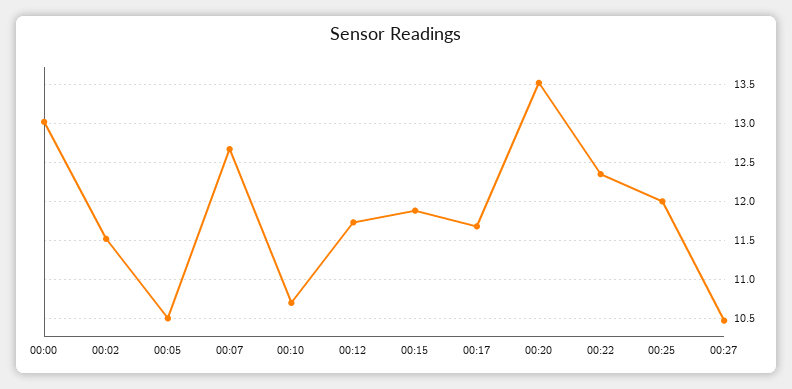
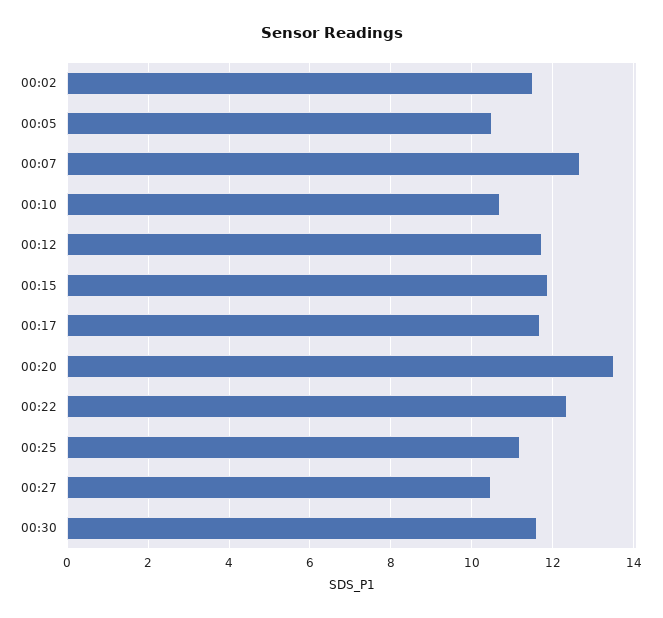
00:00: 13 -> none
00:25: 12 -> 11.2
00:30: none -> 11.6

